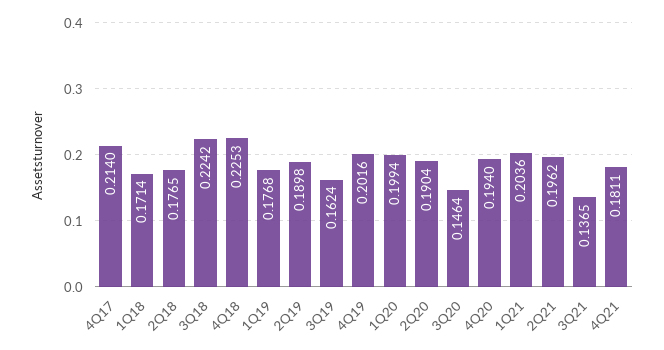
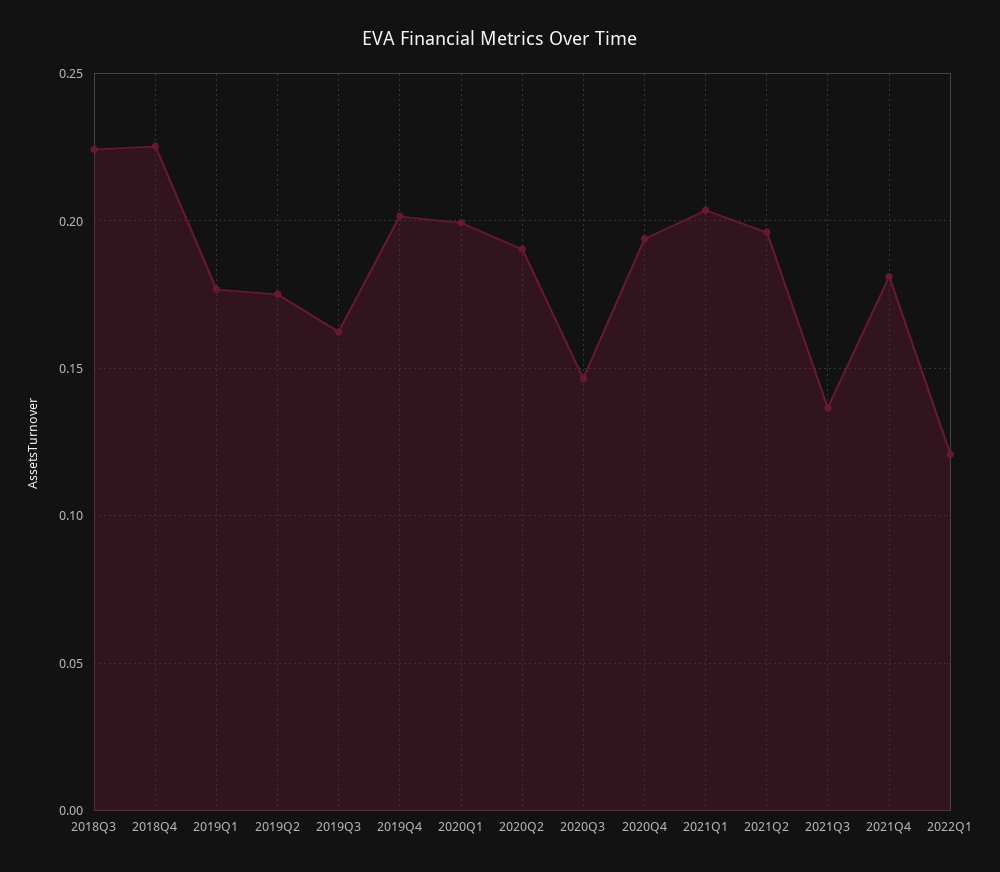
4Q17: 0.214 -> none
1Q18: 0.1714 -> none
2Q18: 0.1765 -> none
2Q19: 0.1898 -> 0.175
2022Q1: none -> 0.12

